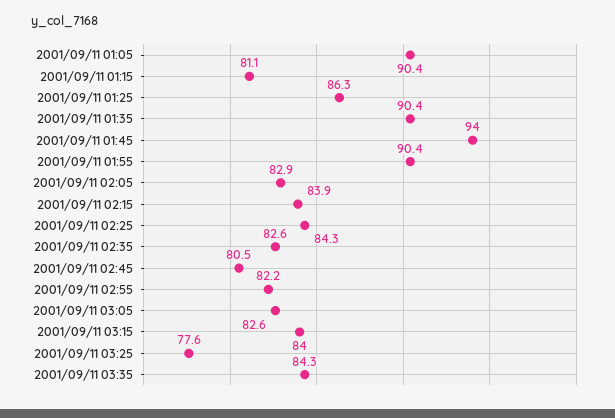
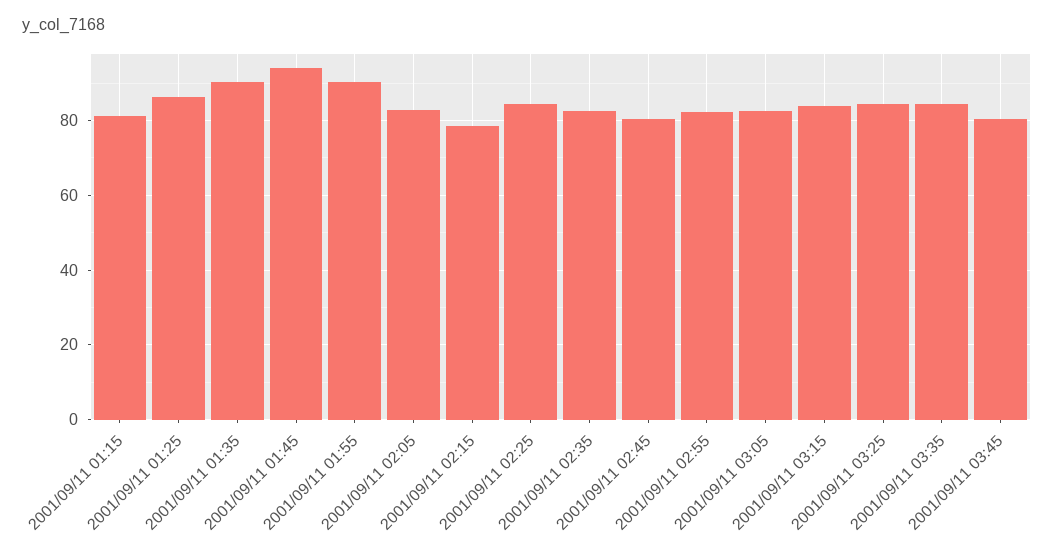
2001/09/11 01:05: 90.4 -> none
2001/09/11 02:15: 83.9 -> 78
2001/09/11 03:25: 77.6 -> 84
2001/09/11 03:45: none -> 80

